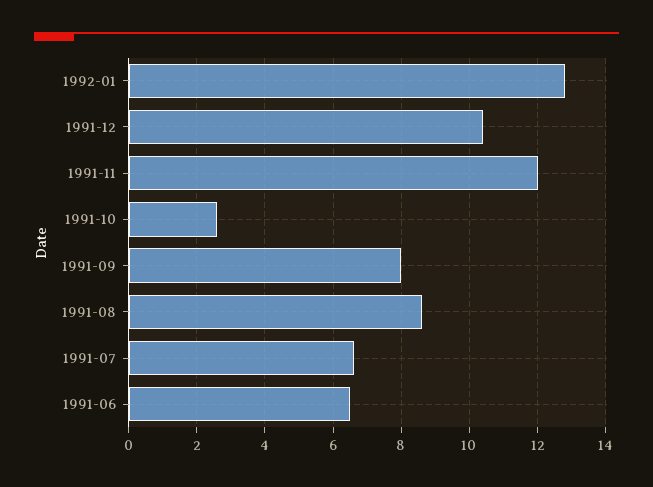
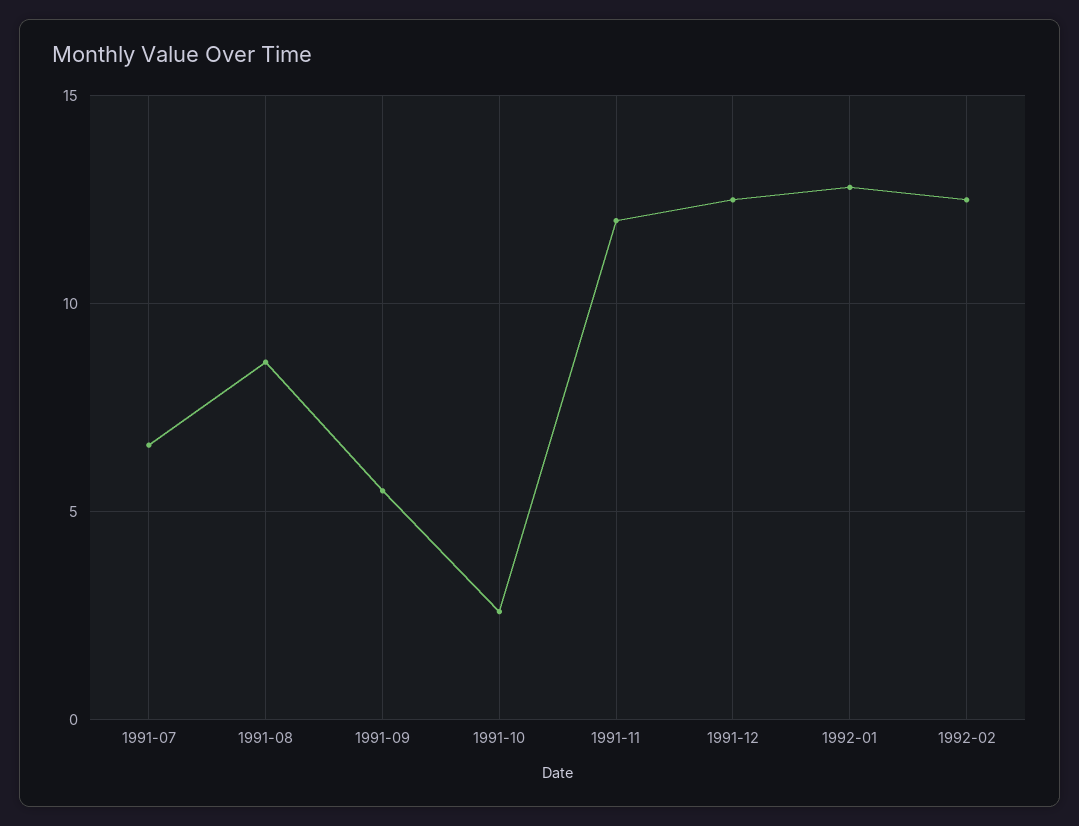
1991-12: 10.5 -> 12.5
1991-09: 8 -> 5.5
1991-06: 6.5 -> none
1992-02: none -> 12.5

